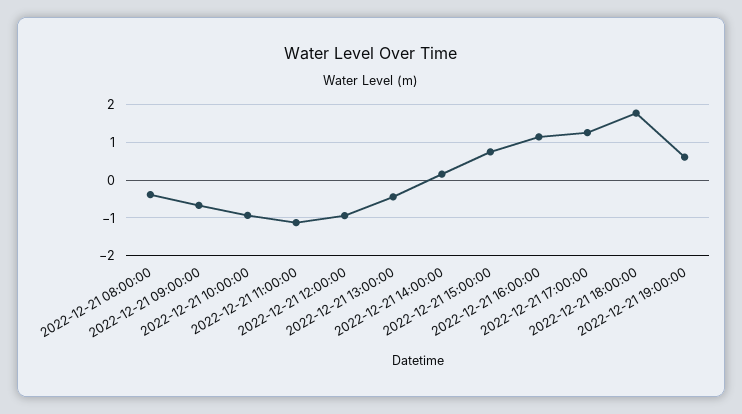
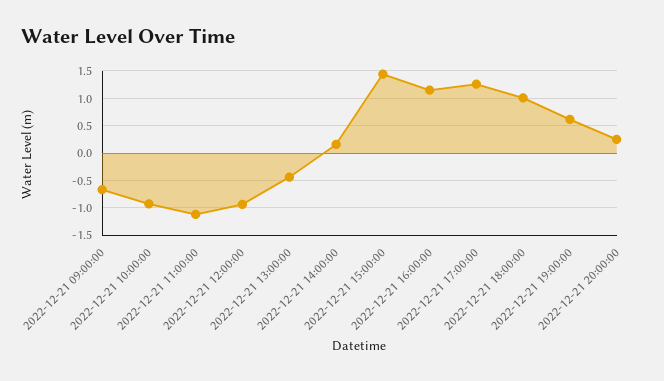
2022-12-21 08:00:00: -0.4 -> none
2022-12-21 15:00:00: 0.8 -> 1.5
2022-12-21 18:00:00: 1.8 -> 1
2022-12-21 20:00:00: none -> 0.25

